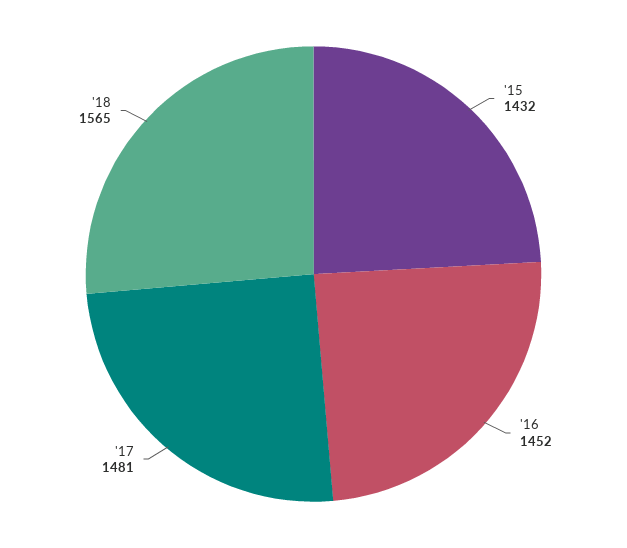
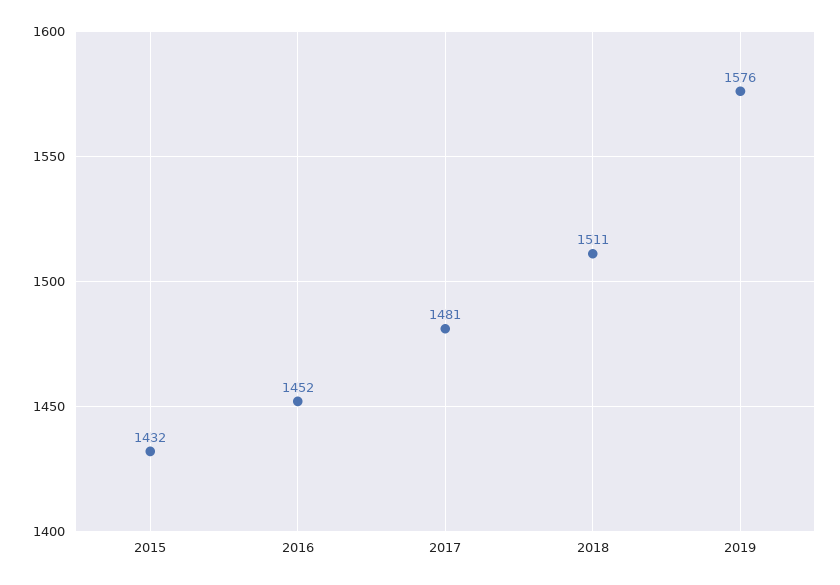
'18: 1565 -> 1511
2019: none -> 1576

